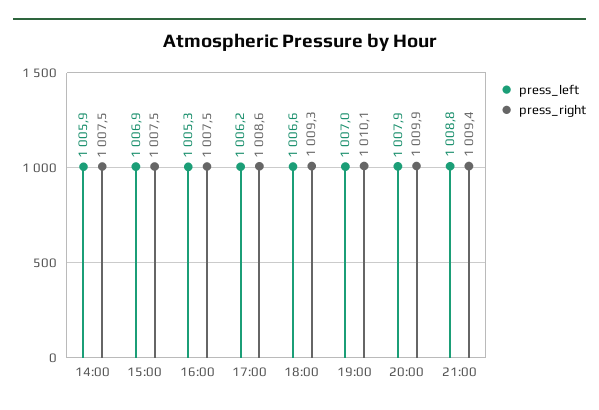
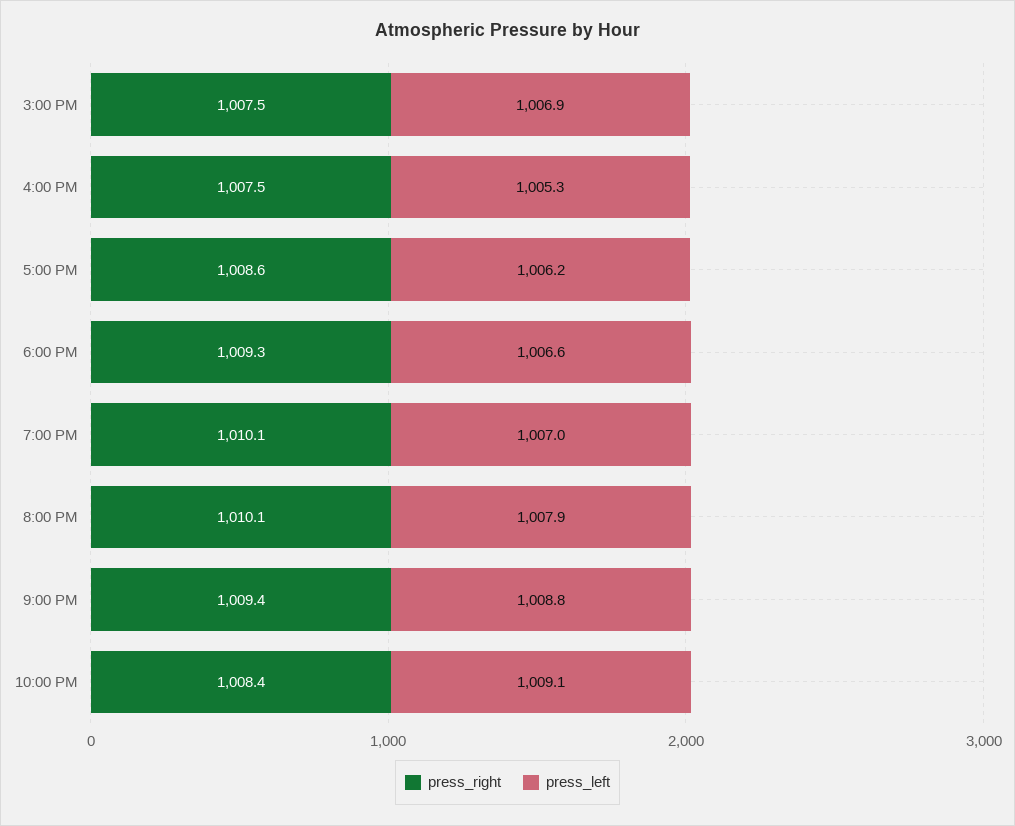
press_left, 14:00: 1005.9 -> none
press_right, 14:00: 1007.5 -> none
press_right, 20:00: 1009.9 -> 1010.1
press_right, 10:00 PM: none -> 1008.4
press_left, 10:00 PM: none -> 1009.1

